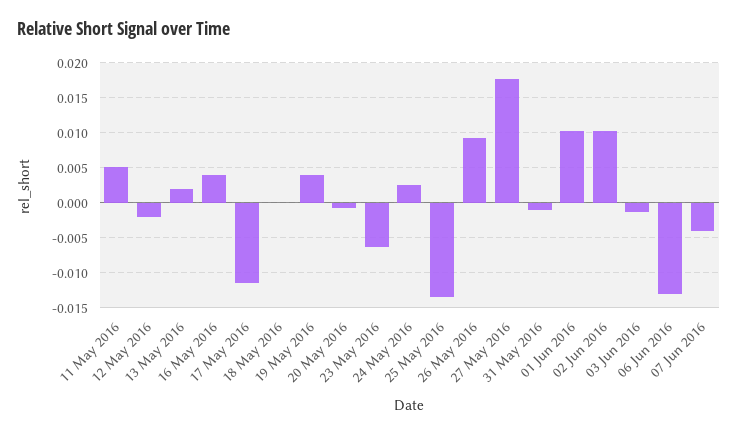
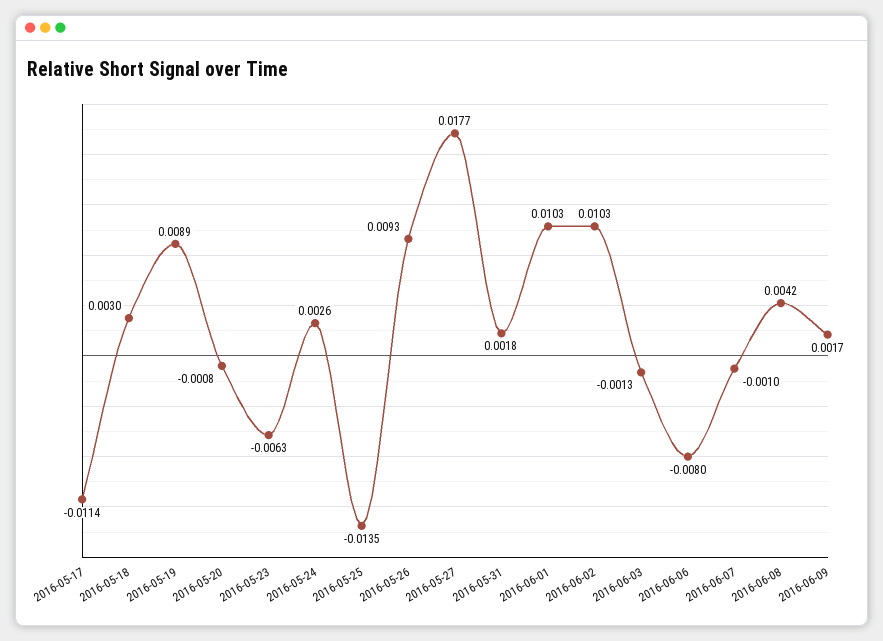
11 May 2016: 0.005 -> none
12 May 2016: -0.002 -> none
13 May 2016: 0.002 -> none
16 May 2016: 0.004 -> none
18 May 2016: 0 -> 0.003
19 May 2016: 0.004 -> 0.0089
31 May 2016: -0.001 -> 0.0018
06 Jun 2016: -0.013 -> -0.008
07 Jun 2016: -0.004 -> -0.001
2016-06-08: none -> 0.0042
2016-06-09: none -> 0.0017

